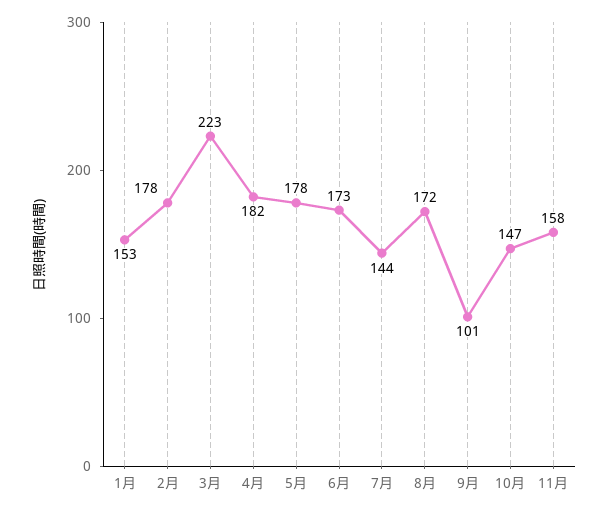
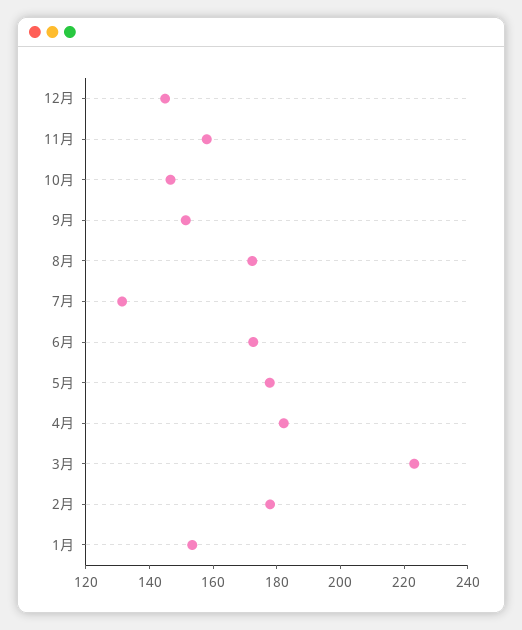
7月: 144 -> 130
9月: 101 -> 150
12月: none -> 145

